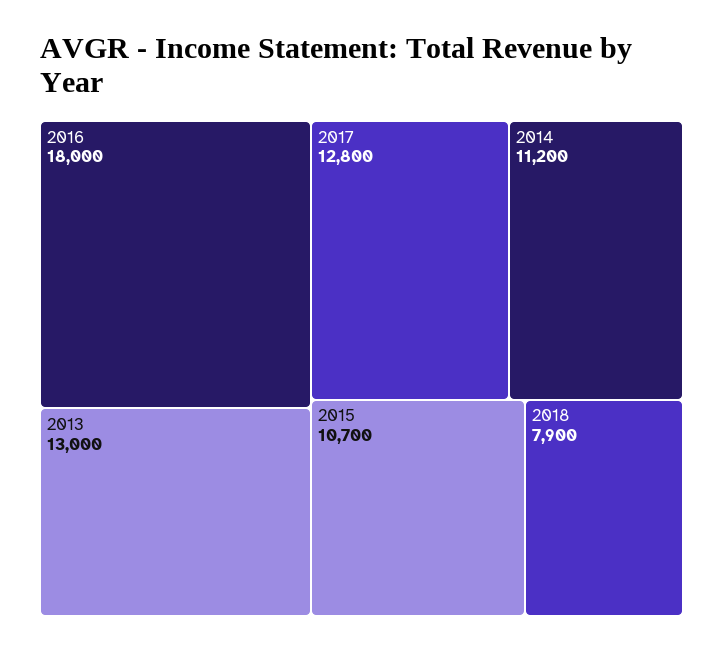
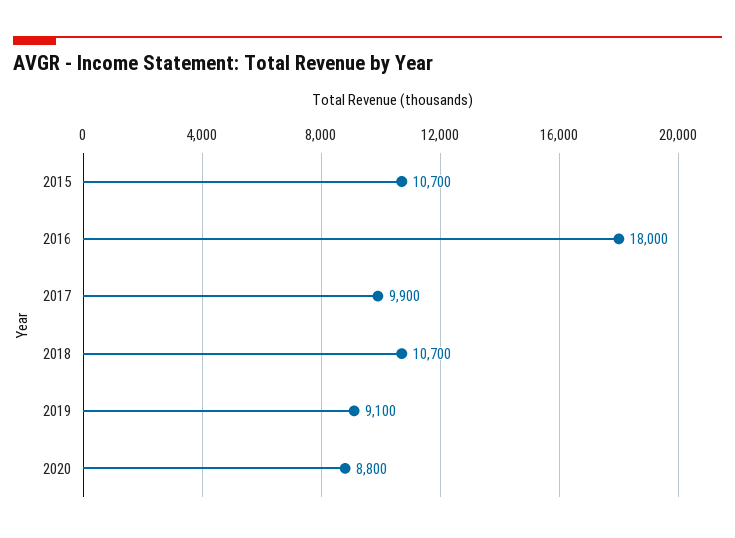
2013: 13000 -> none
2017: 12800 -> 9900
2014: 11200 -> none
2018: 7900 -> 10700
2019: none -> 9100
2020: none -> 8800

